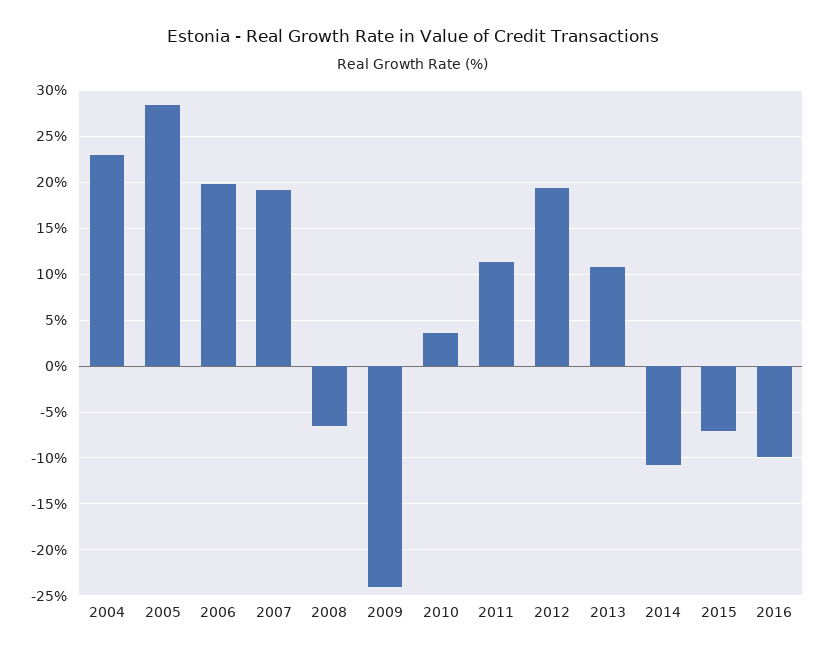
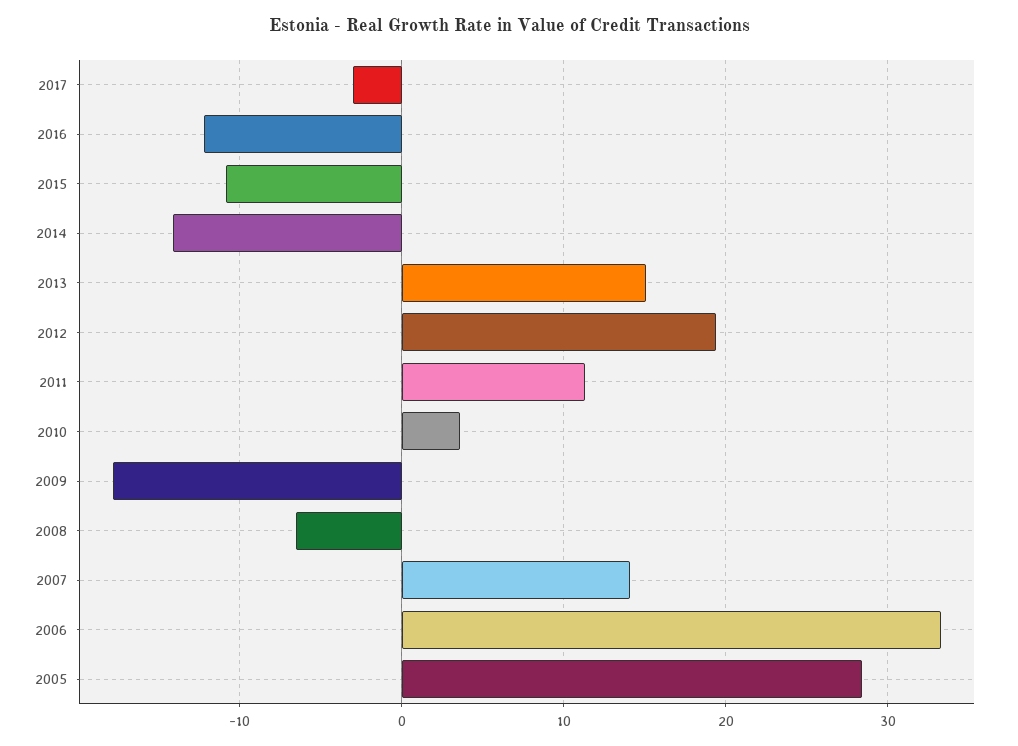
2004: 23 -> none
2006: 20 -> 33
2007: 19 -> 14
2009: -24 -> -18
2013: 11 -> 15
2014: -11 -> -14
2015: -7 -> -11
2016: -10 -> -12
2017: none -> -3

